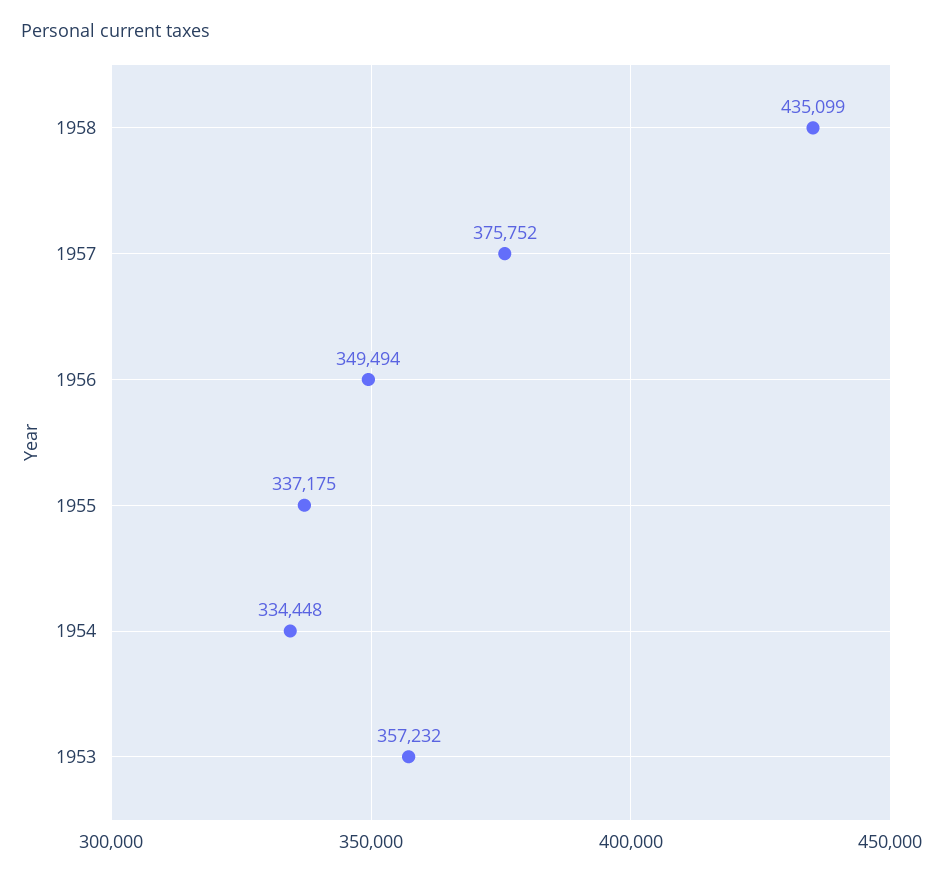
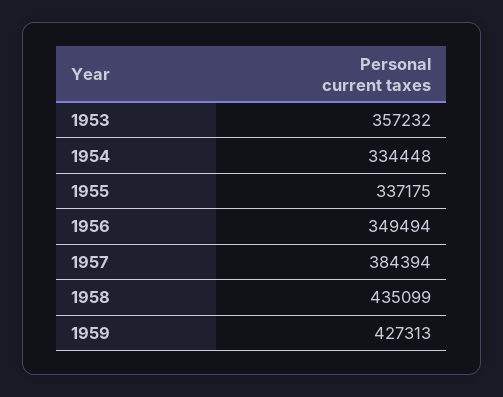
1957: 375752 -> 384394
1959: none -> 427313

